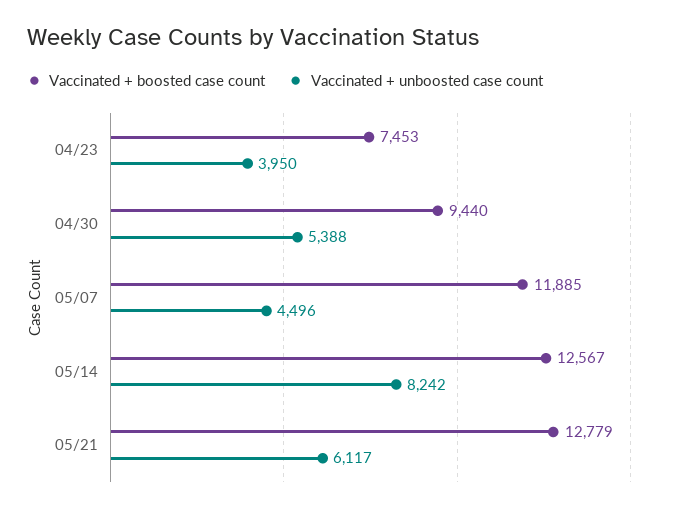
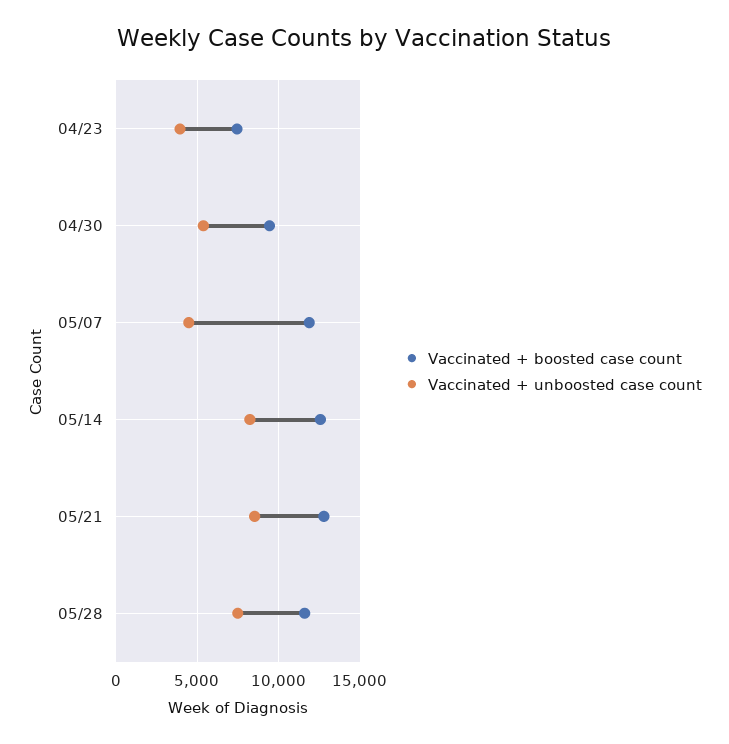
Vaccinated + unboosted case count, 05/21: 6117 -> 8500
Vaccinated + boosted case count, 05/28: none -> 11500
Vaccinated + unboosted case count, 05/28: none -> 7500

